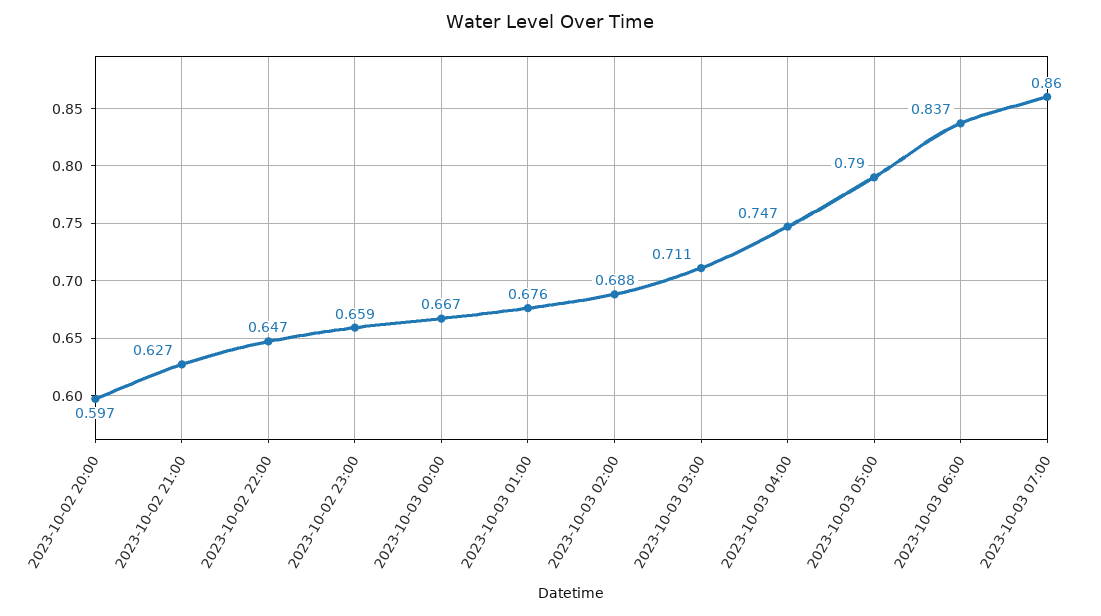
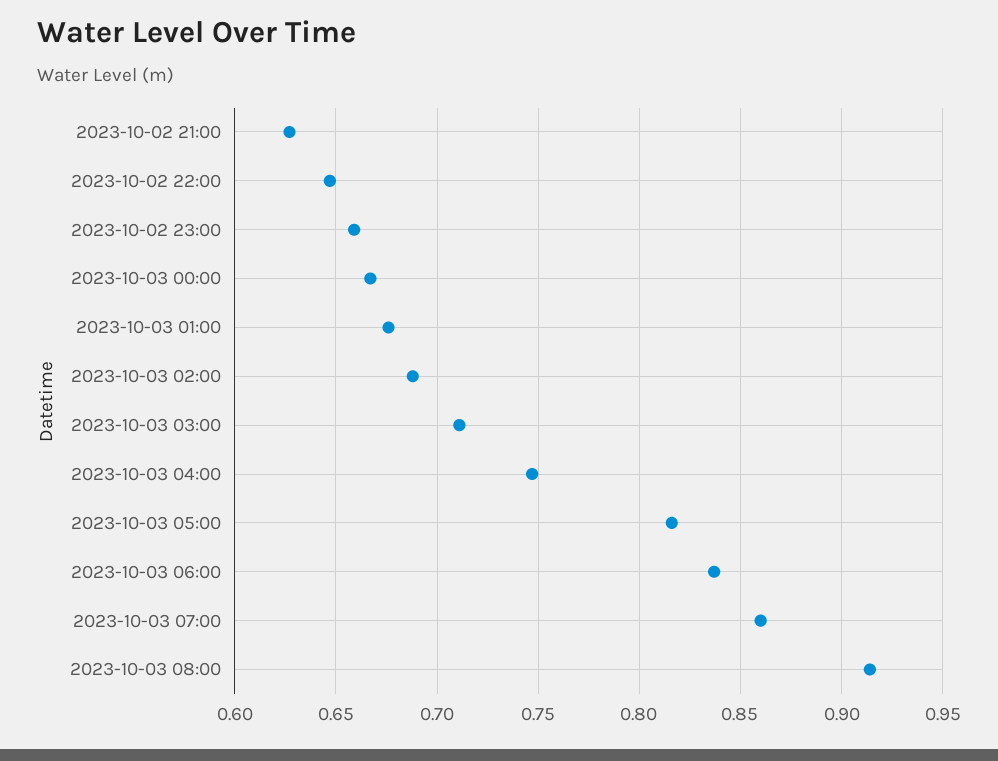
2023-10-02 20:00: 0.597 -> none
2023-10-03 05:00: 0.79 -> 0.815
2023-10-03 08:00: none -> 0.915

